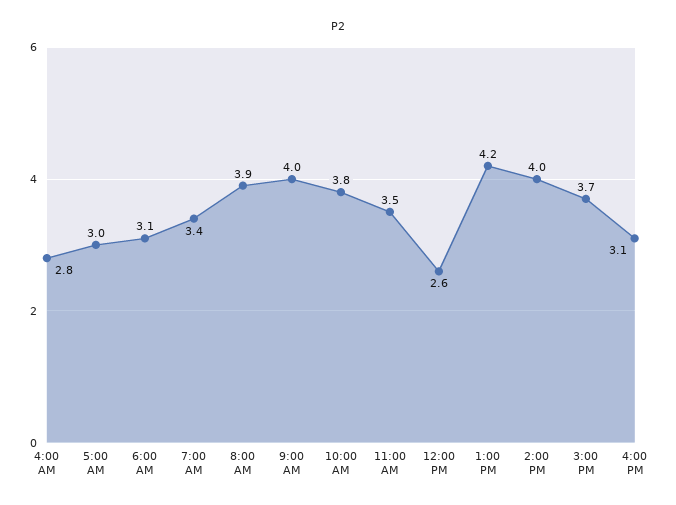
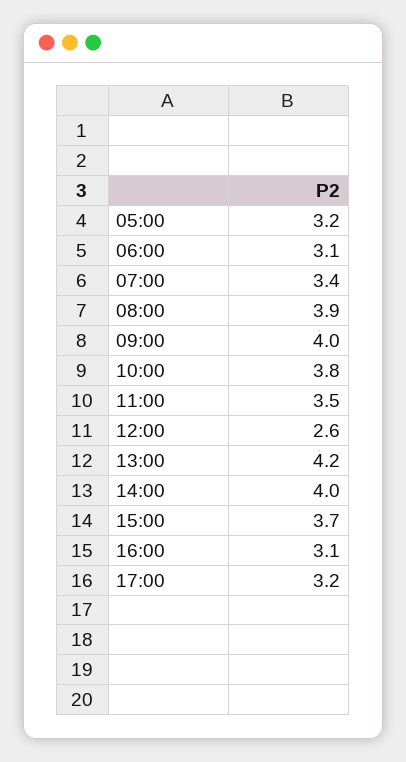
4:00 AM: 2.8 -> none
5:00 AM: 3 -> 3.2
17:00: none -> 3.2

